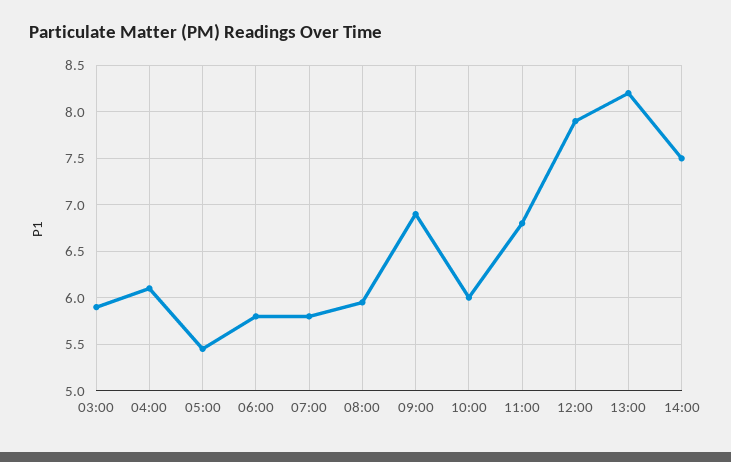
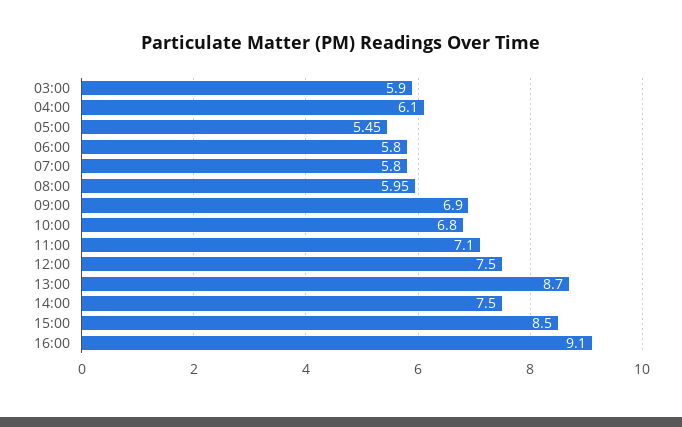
10:00: 6 -> 6.8
11:00: 6.8 -> 7.1
12:00: 7.9 -> 7.5
13:00: 8.2 -> 8.7
15:00: none -> 8.5
16:00: none -> 9.1

